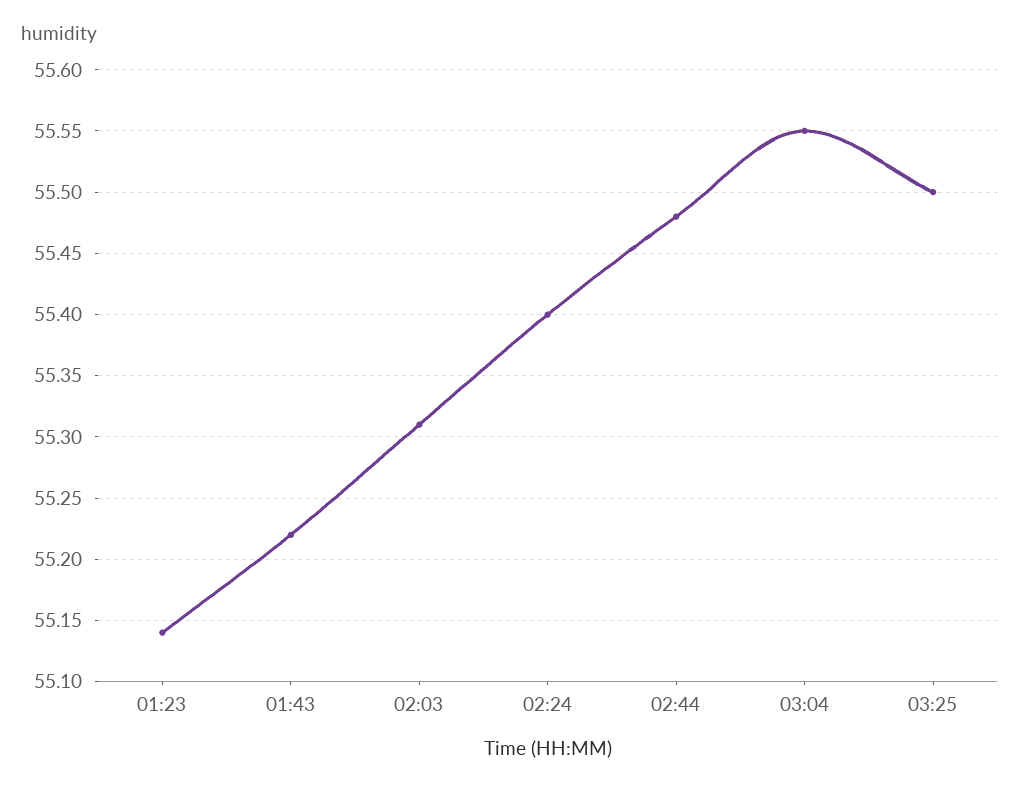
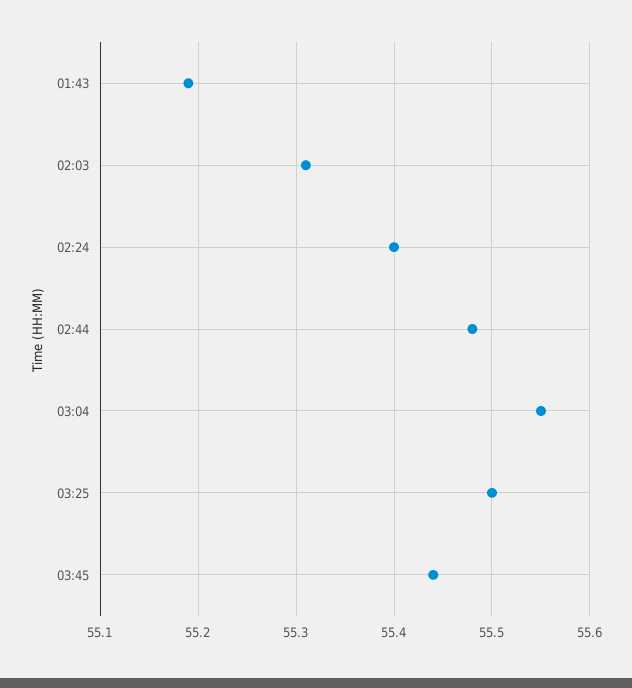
01:23: 55.14 -> none
01:43: 55.22 -> 55.19
03:45: none -> 55.44

